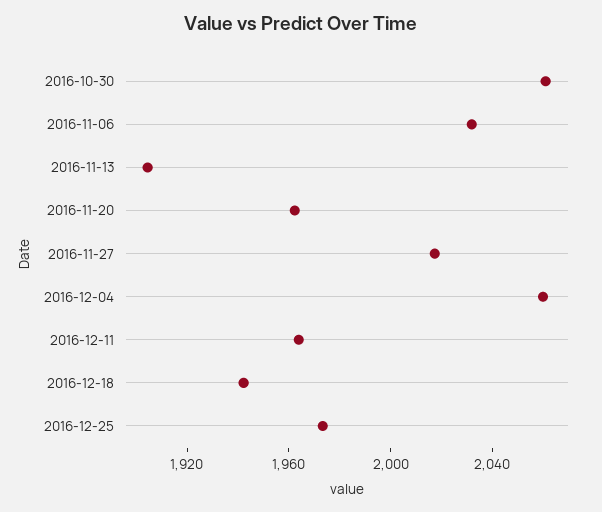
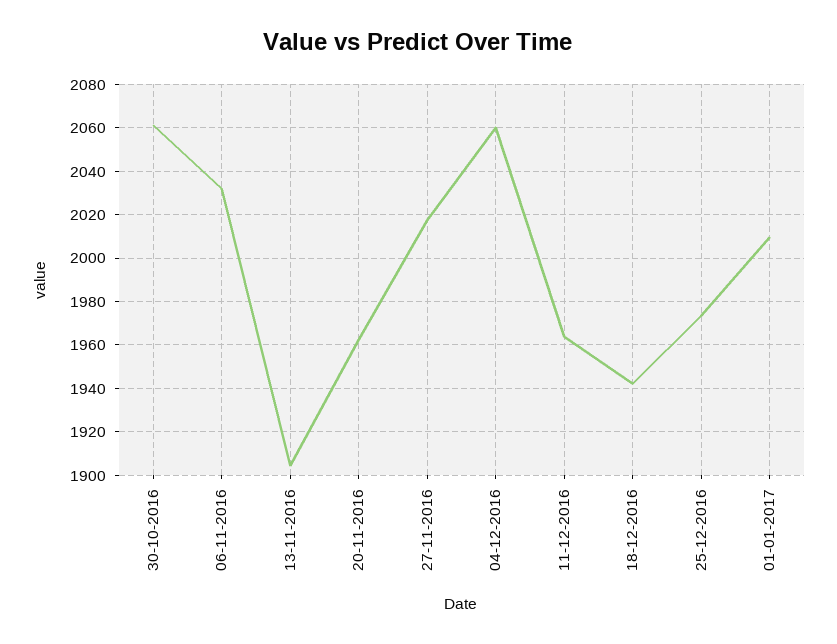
01-01-2017: none -> 2010

